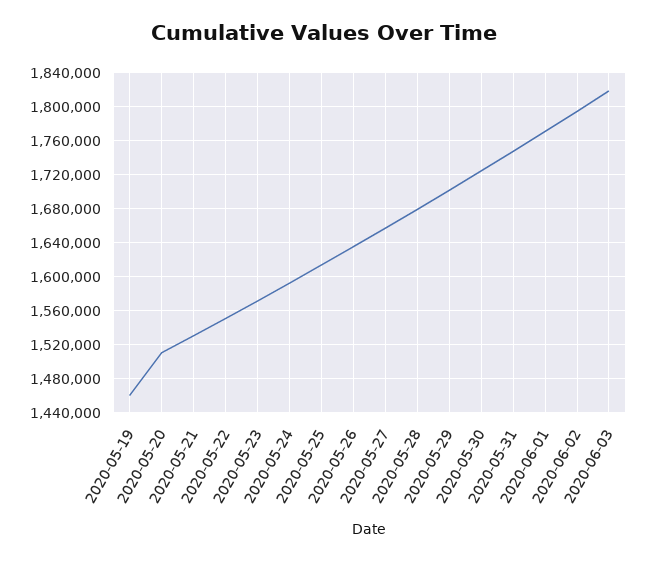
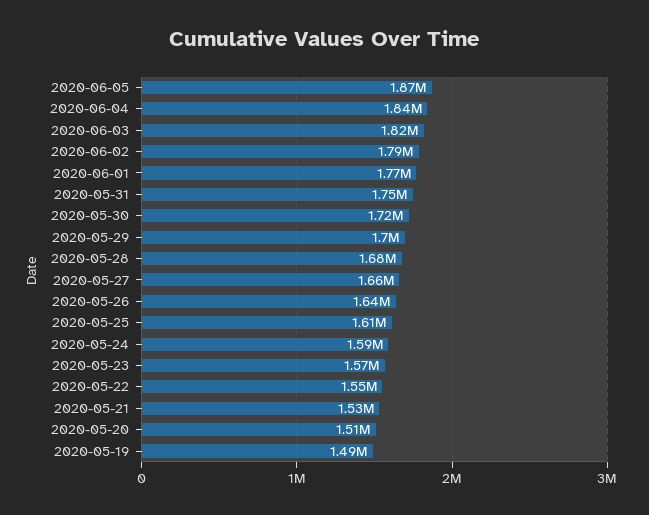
2020-05-19: 1460000 -> 1490000
2020-06-05: none -> 1870000
2020-06-04: none -> 1840000

